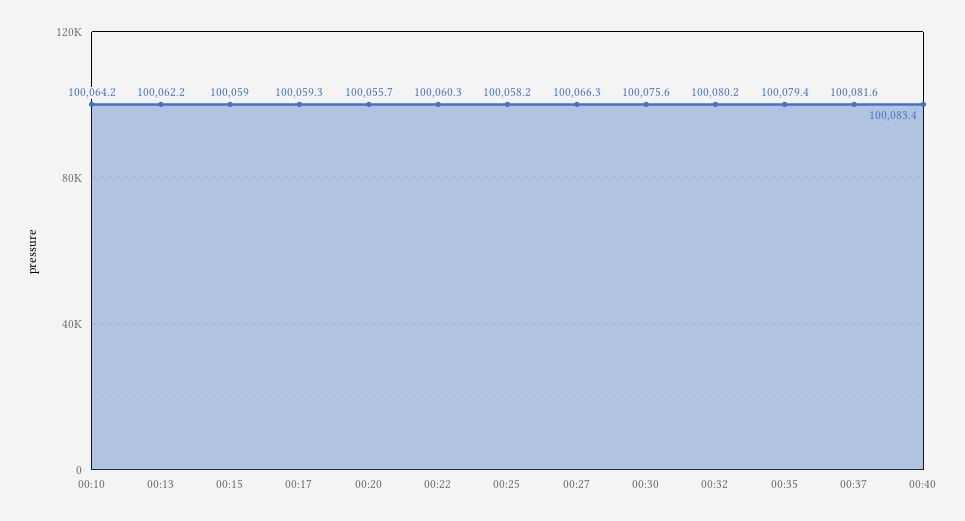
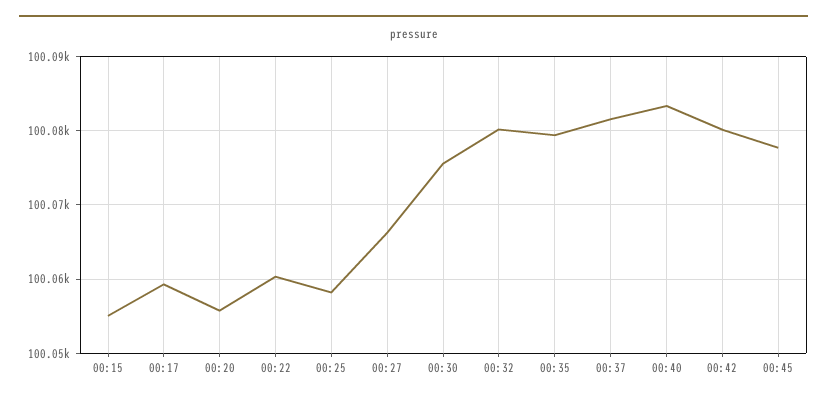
00:10: 100064.2 -> none
00:13: 100062.2 -> none
00:15: 100059 -> 100055
00:42: none -> 100080
00:45: none -> 100078

